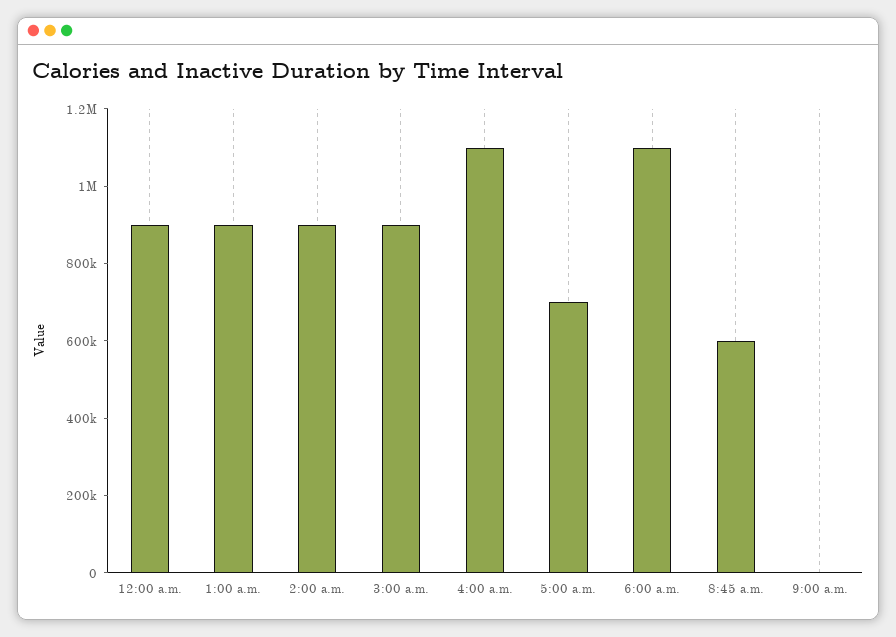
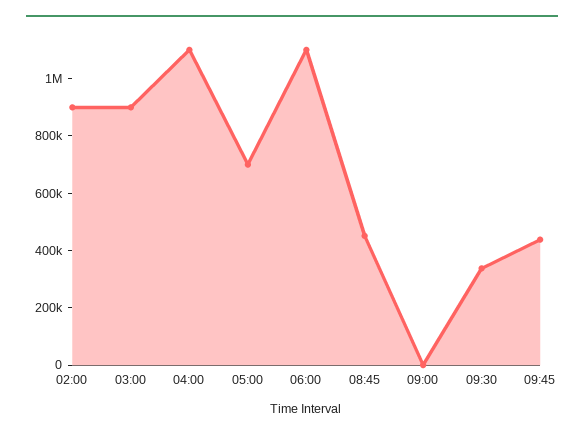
12:00 a.m.: 900000 -> none
1:00 a.m.: 900000 -> none
8:45 a.m.: 600000 -> 450000
09:30: none -> 350000
09:45: none -> 450000

